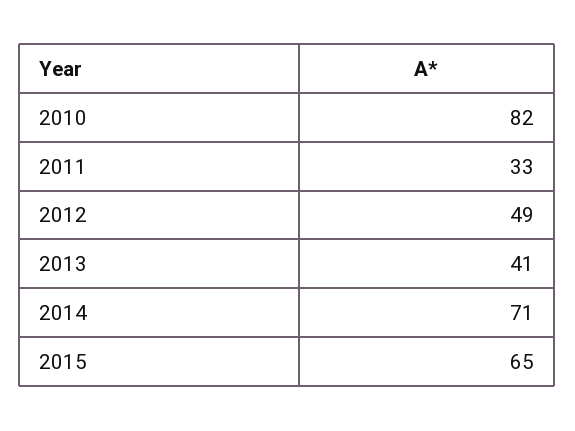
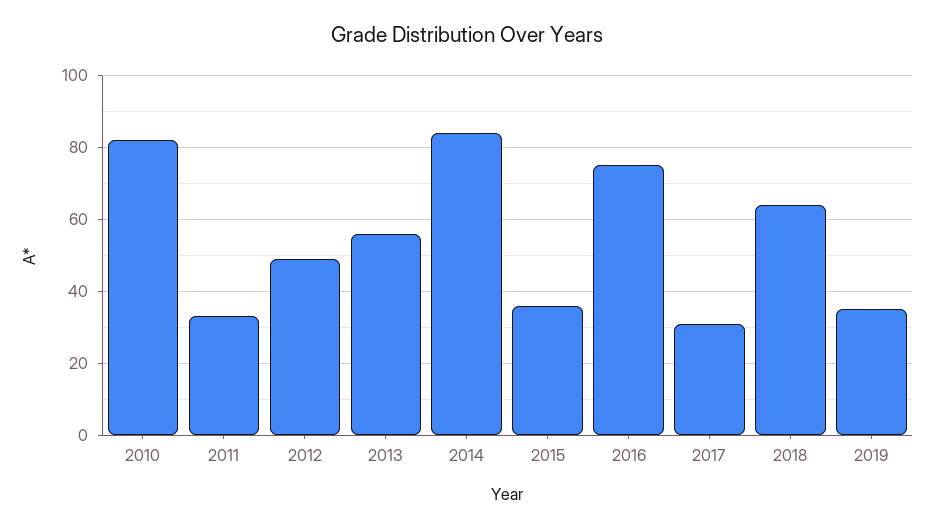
2013: 41 -> 55
2014: 71 -> 85
2015: 65 -> 35
2016: none -> 75
2017: none -> 30
2018: none -> 65
2019: none -> 35

